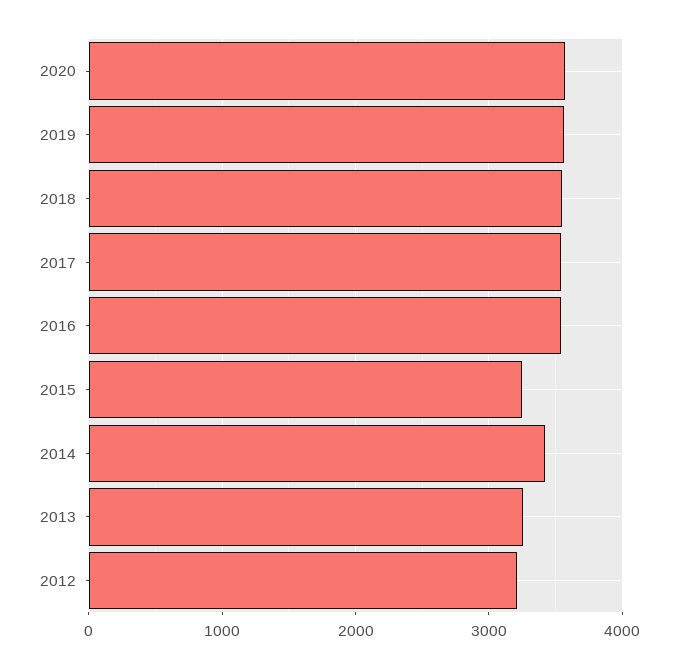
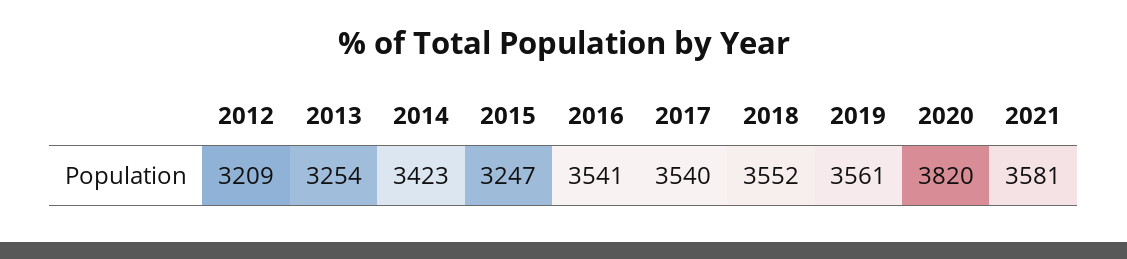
2020: 3600 -> 3820
2021: none -> 3581

